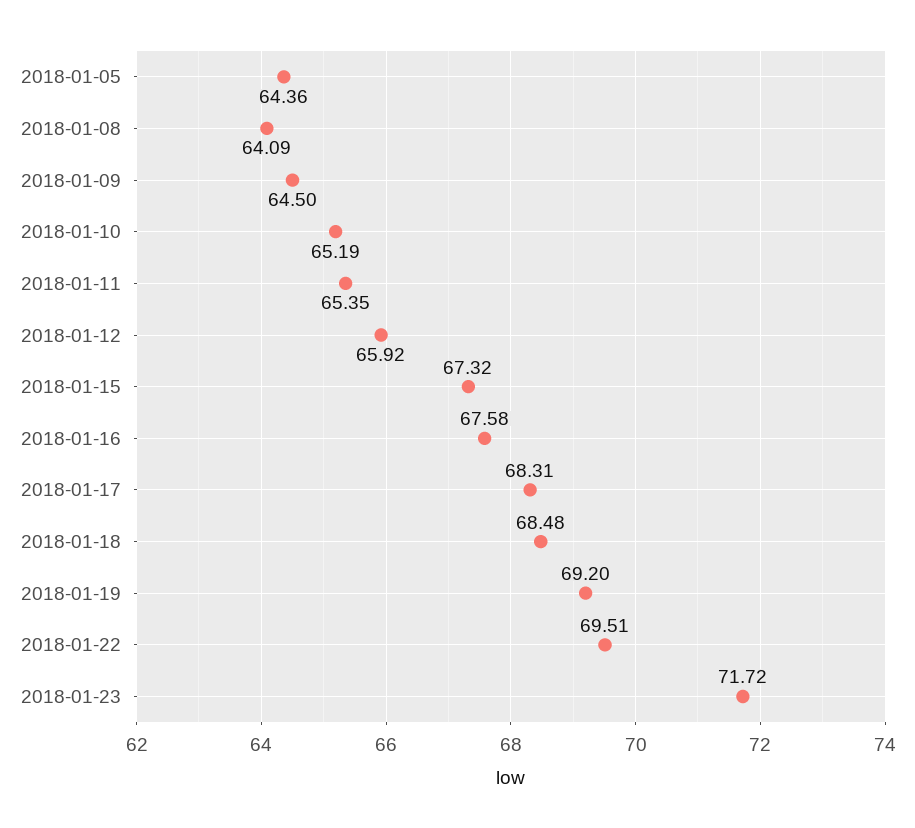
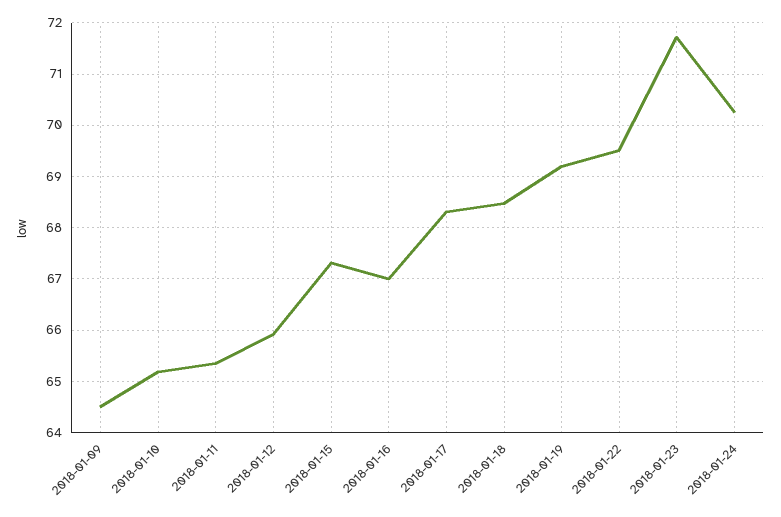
2018-01-05: 64.36 -> none
2018-01-08: 64.09 -> none
2018-01-16: 67.58 -> 67
2018-01-24: none -> 70.2

